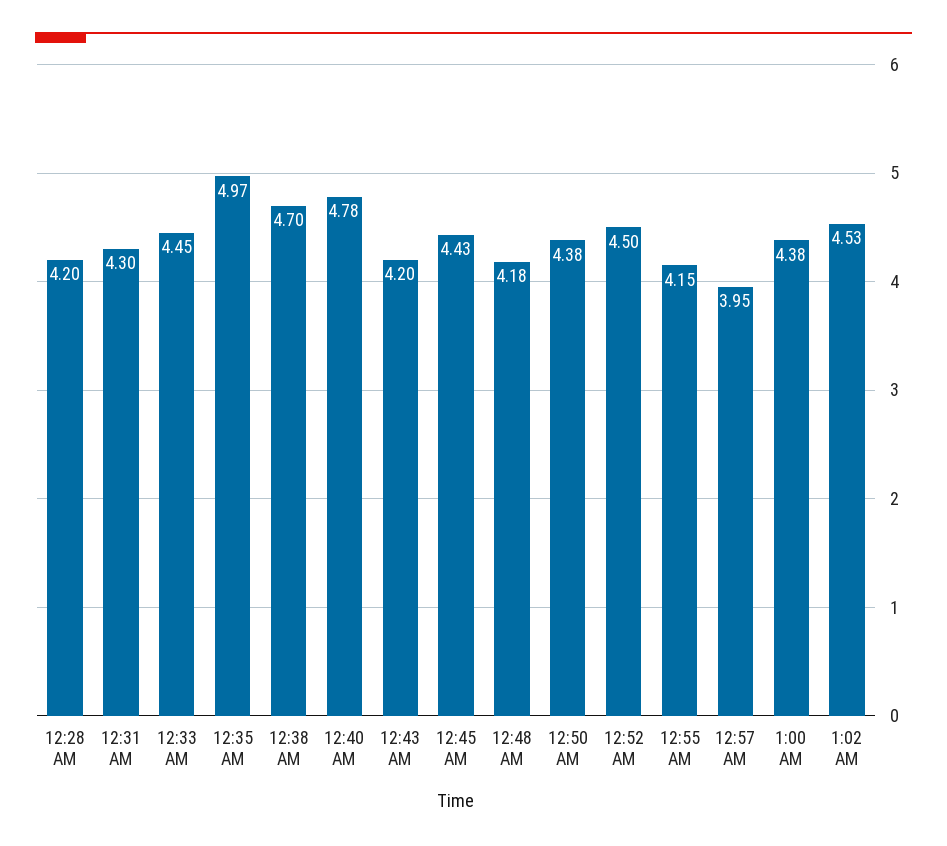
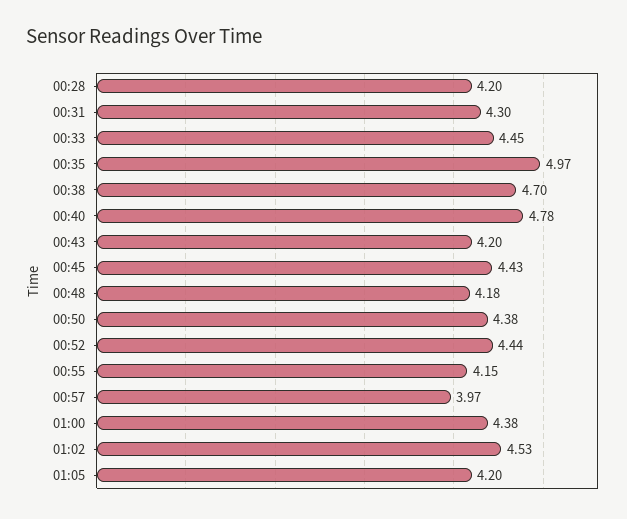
12:52 AM: 4.5 -> 4.44
12:57 AM: 3.95 -> 3.97
01:05: none -> 4.2

